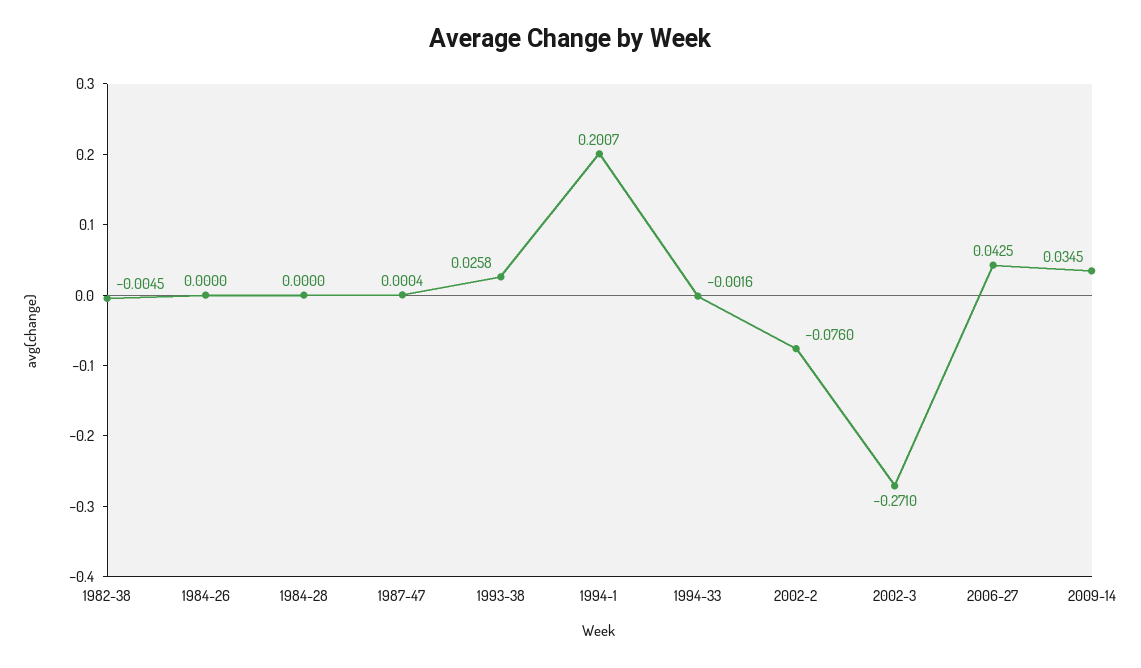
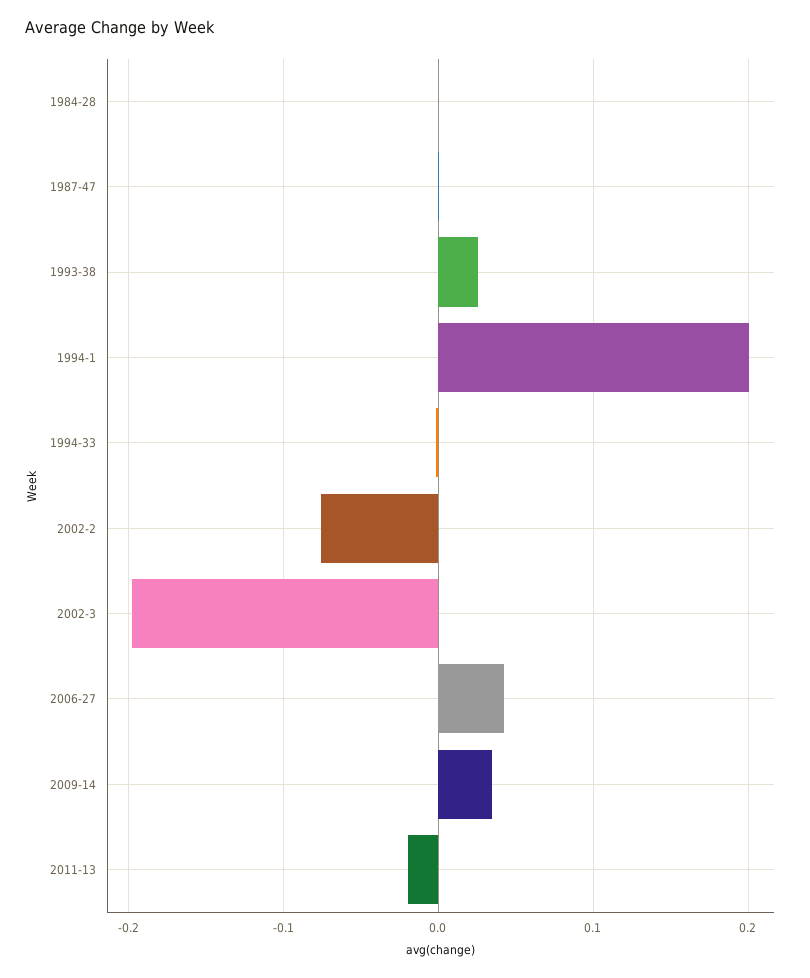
1982-38: -0.0045 -> none
1984-26: 0 -> none
2002-3: -0.271 -> -0.2
2011-13: none -> -0.02

